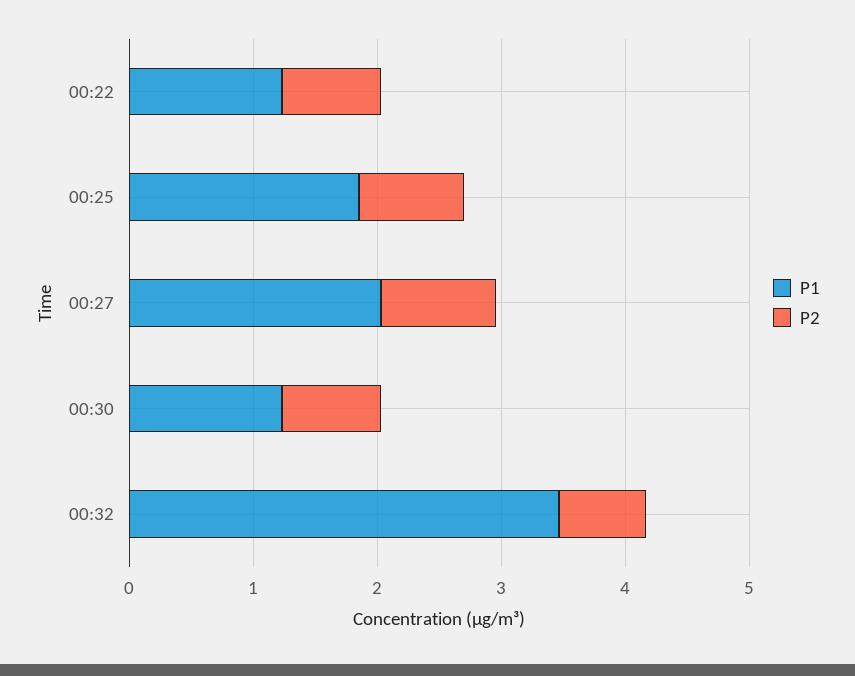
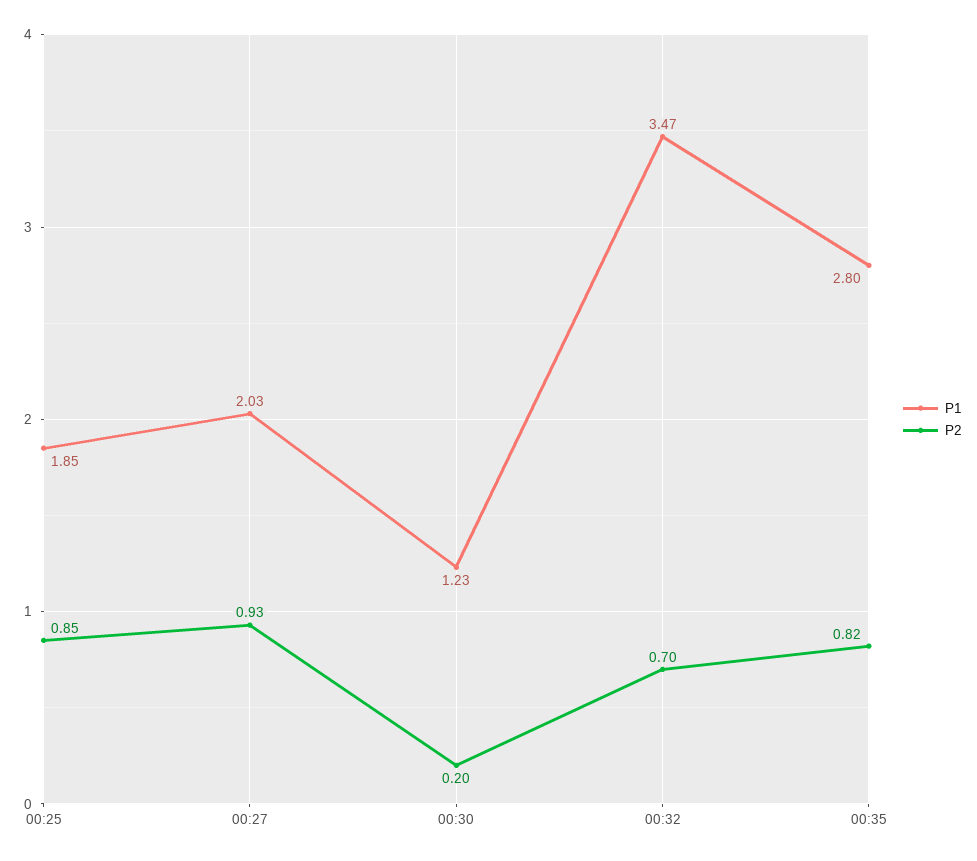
P1, 00:22: 1.2 -> none
P2, 00:22: 0.8 -> none
P2, 00:30: 0.8 -> 0.2
P1, 00:35: none -> 2.8
P2, 00:35: none -> 0.82

